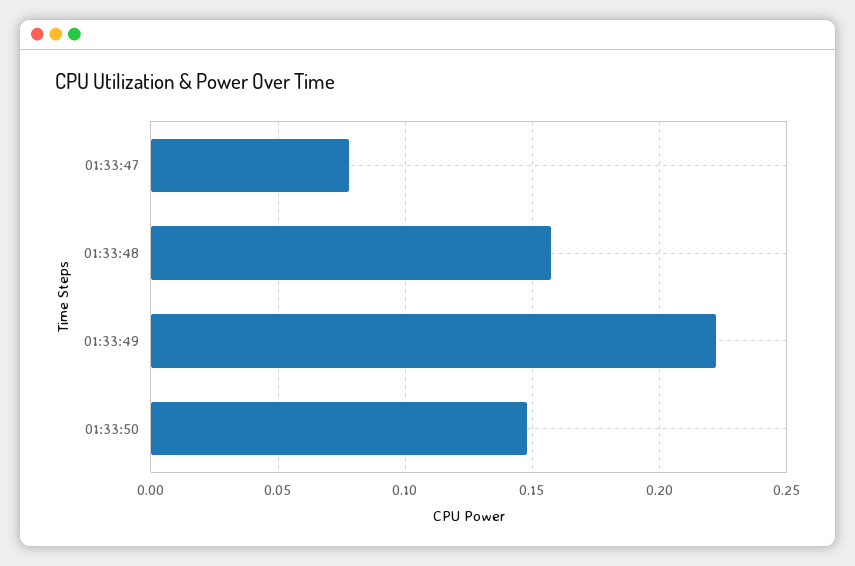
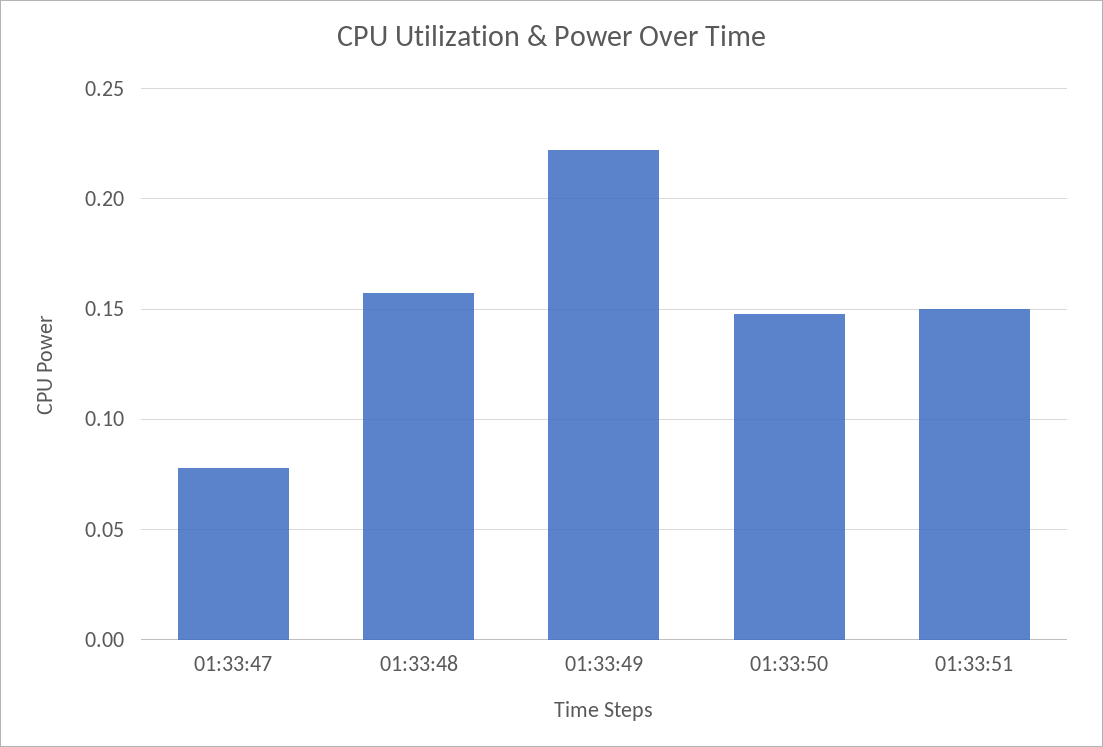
01:33:51: none -> 0.15

